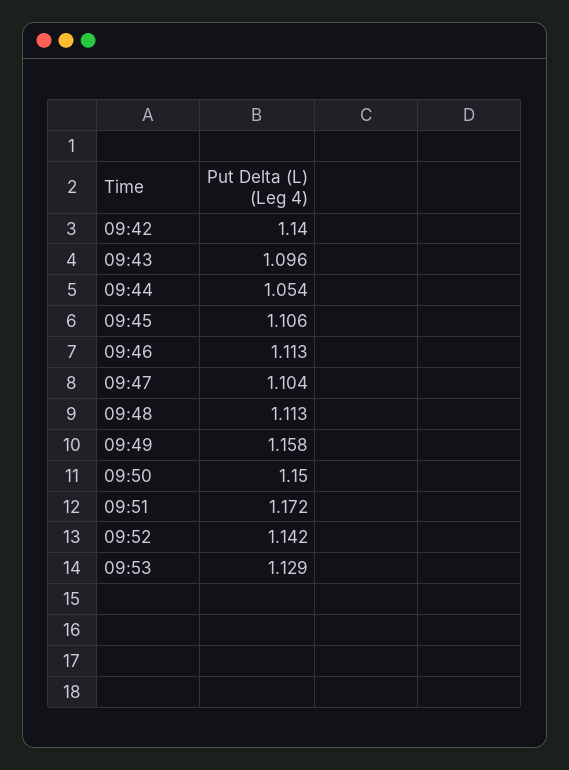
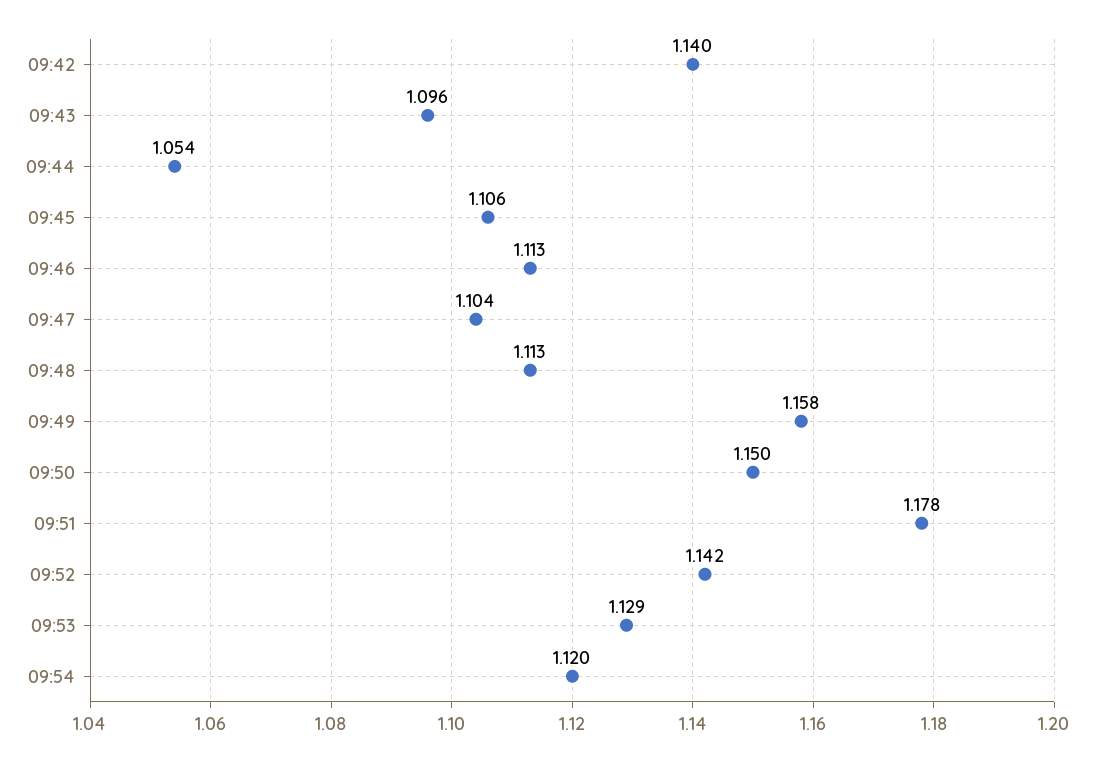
09:51: 1.172 -> 1.178
09:54: none -> 1.12

